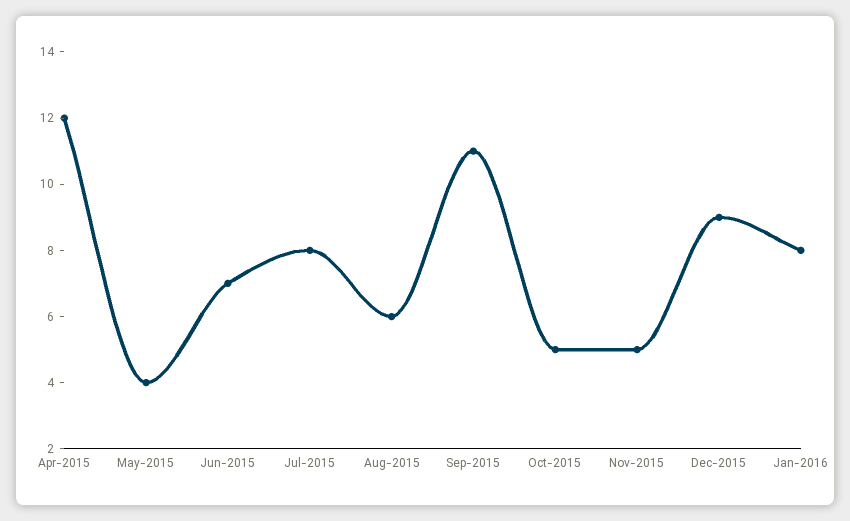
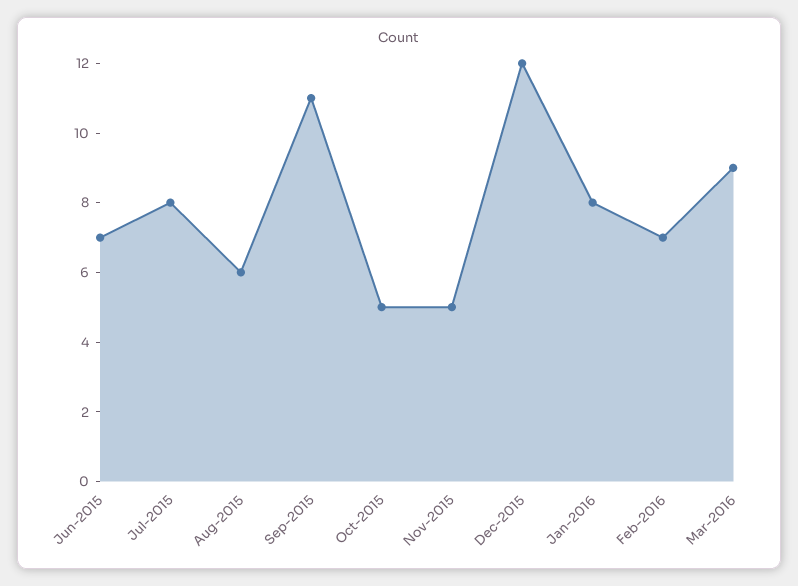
Apr-2015: 12 -> none
May-2015: 4 -> none
Dec-2015: 9 -> 12
Feb-2016: none -> 7
Mar-2016: none -> 9

